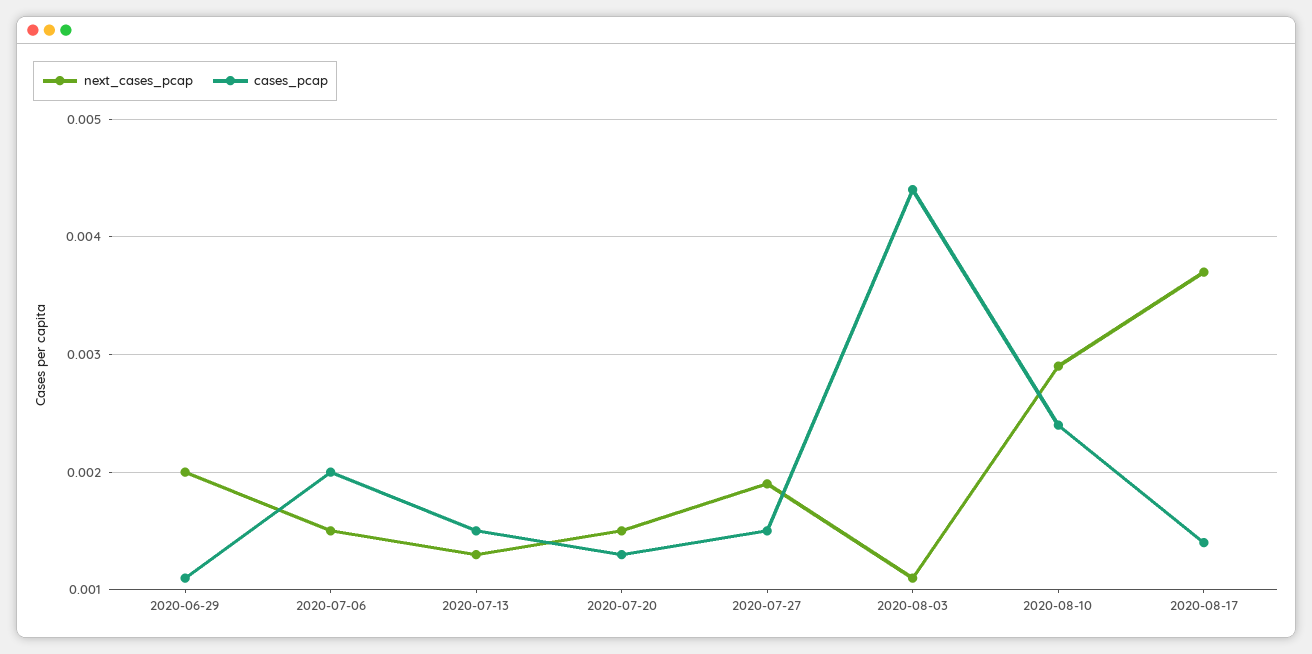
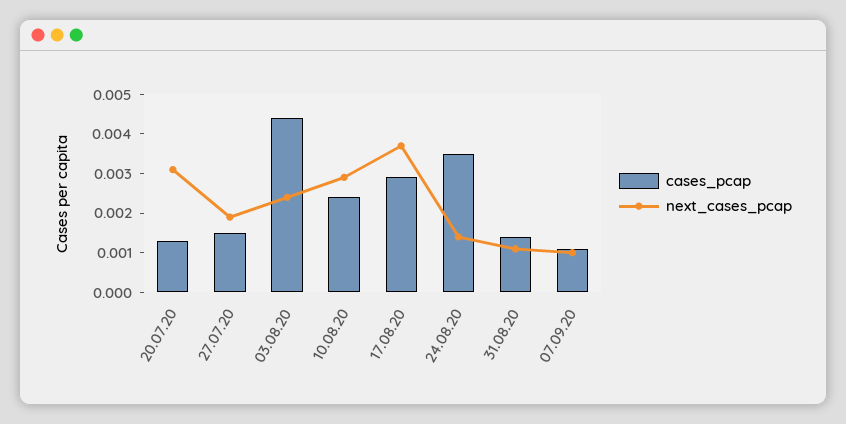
next_cases_pcap, 2020-06-29: 0.002 -> none
cases_pcap, 2020-06-29: 0.0011 -> none
next_cases_pcap, 2020-07-06: 0.0015 -> none
cases_pcap, 2020-07-06: 0.002 -> none
next_cases_pcap, 2020-07-13: 0.0013 -> none
cases_pcap, 2020-07-13: 0.0015 -> none
next_cases_pcap, 2020-07-20: 0.0015 -> 0.003
next_cases_pcap, 2020-08-03: 0.0011 -> 0.0025
cases_pcap, 2020-08-17: 0.0014 -> 0.003
cases_pcap, 24.08.20: none -> 0.0035
next_cases_pcap, 24.08.20: none -> 0.0015
cases_pcap, 31.08.20: none -> 0.0015
next_cases_pcap, 31.08.20: none -> 0.001
cases_pcap, 07.09.20: none -> 0.001
next_cases_pcap, 07.09.20: none -> 0.001

